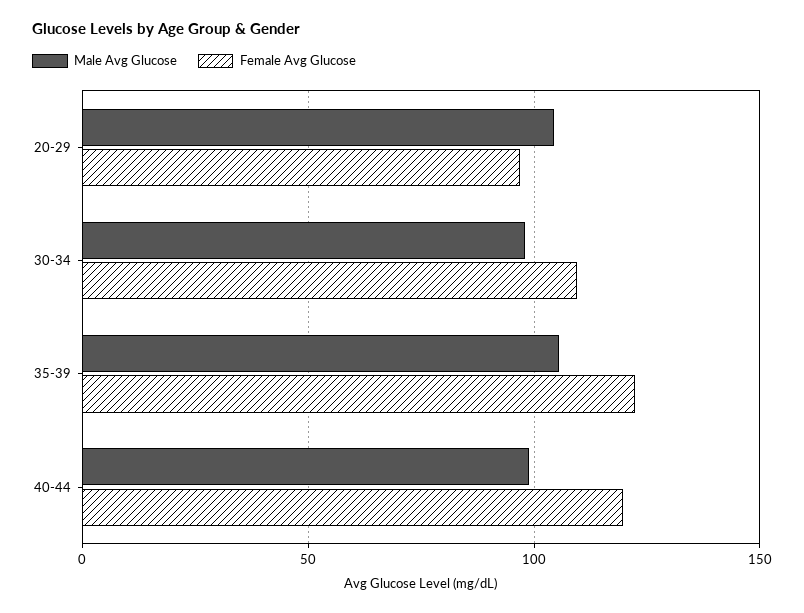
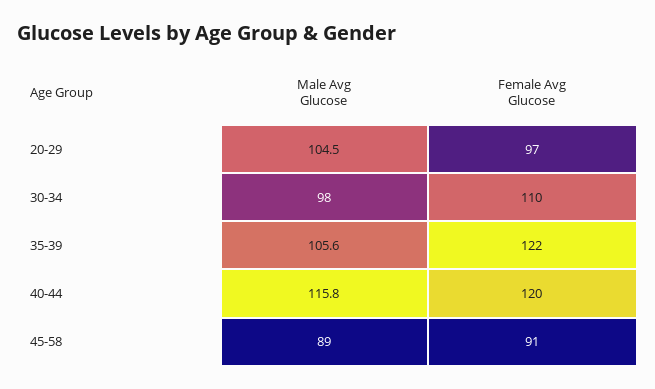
Male Avg Glucose, 40-44: 100 -> 115.8
Male Avg Glucose, 45-58: none -> 89
Female Avg Glucose, 45-58: none -> 91

